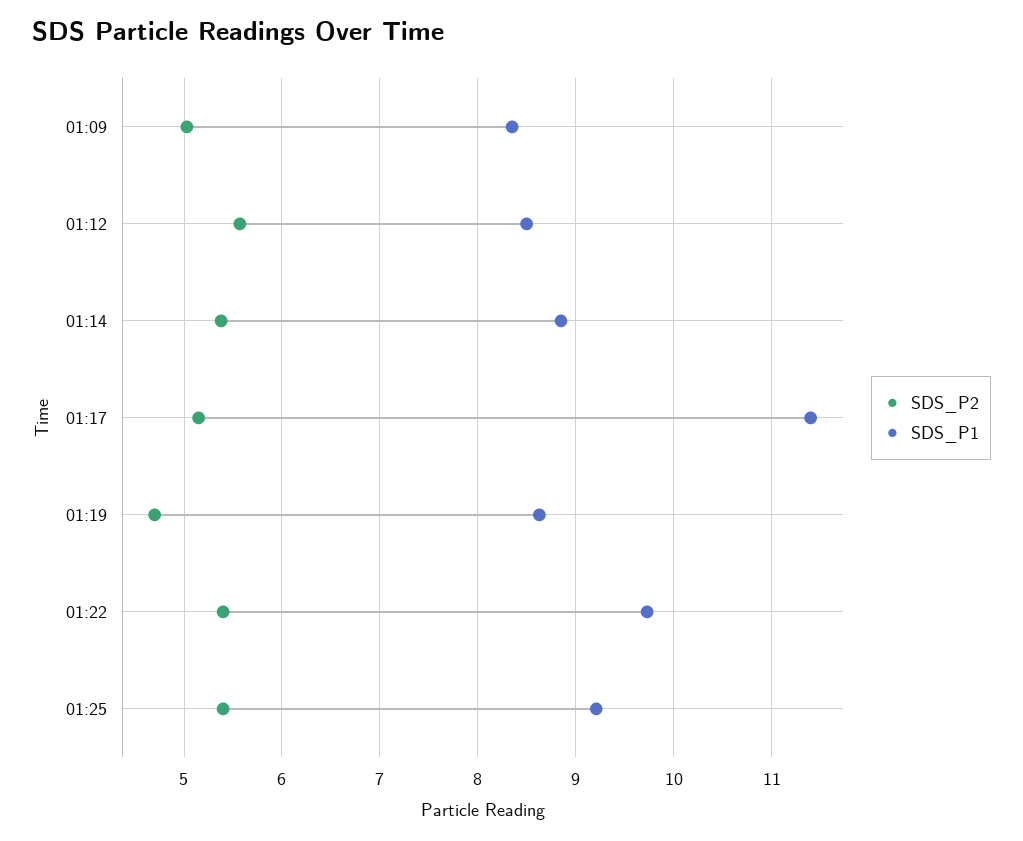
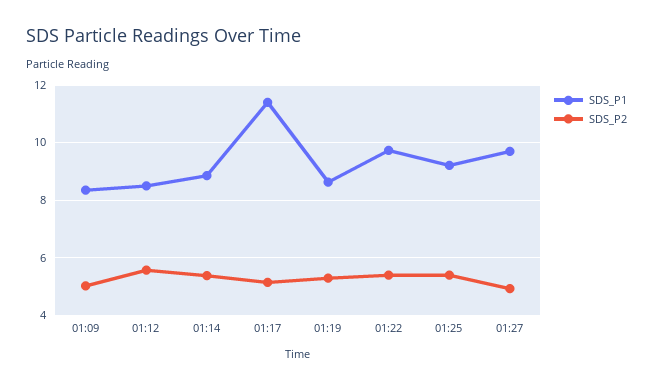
SDS_P2, 01:19: 4.7 -> 5.25
SDS_P1, 01:27: none -> 9.75
SDS_P2, 01:27: none -> 5

